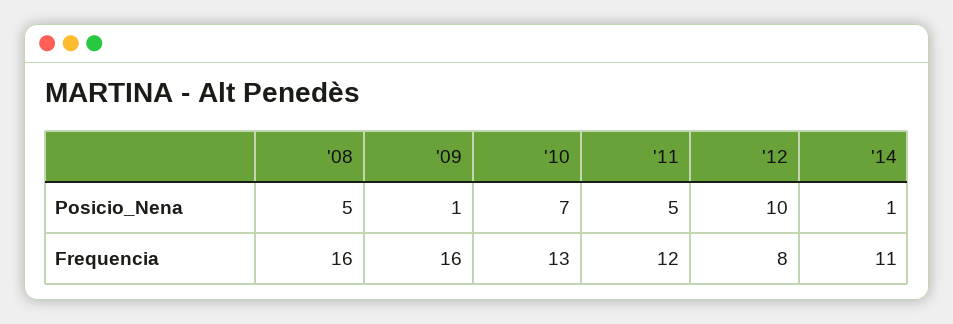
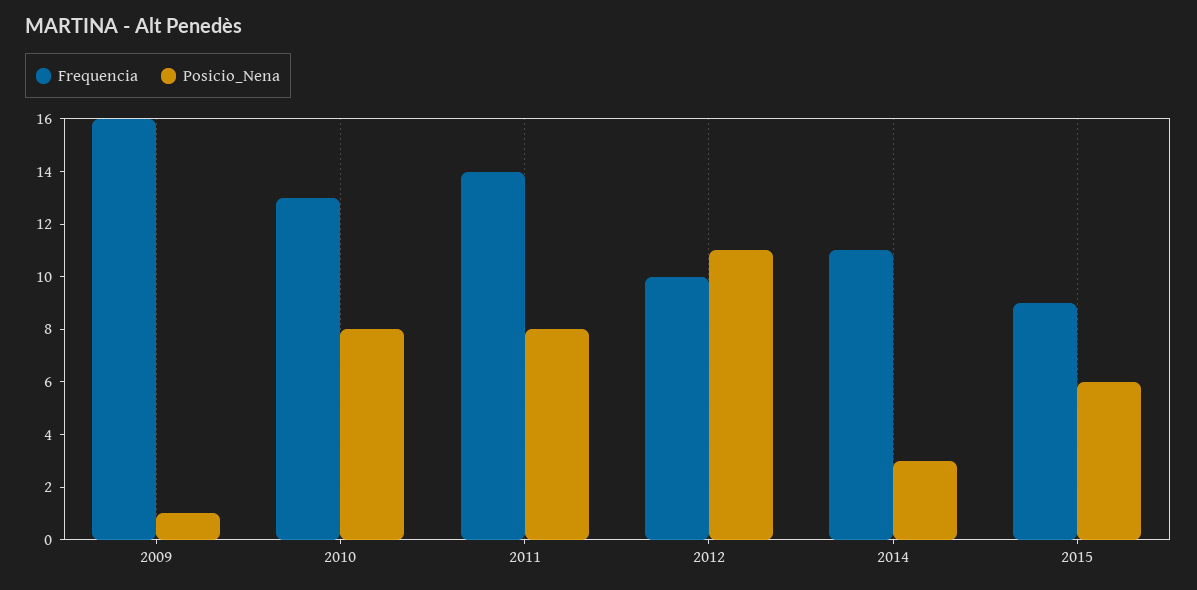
Posicio_Nena, '08: 5 -> none
Posicio_Nena, '10: 7 -> 8
Posicio_Nena, '11: 5 -> 8
Posicio_Nena, '12: 10 -> 11
Posicio_Nena, '14: 1 -> 3
Frequencia, '08: 16 -> none
Frequencia, '11: 12 -> 14
Frequencia, '12: 8 -> 10
Frequencia, 2015: none -> 9
Posicio_Nena, 2015: none -> 6

